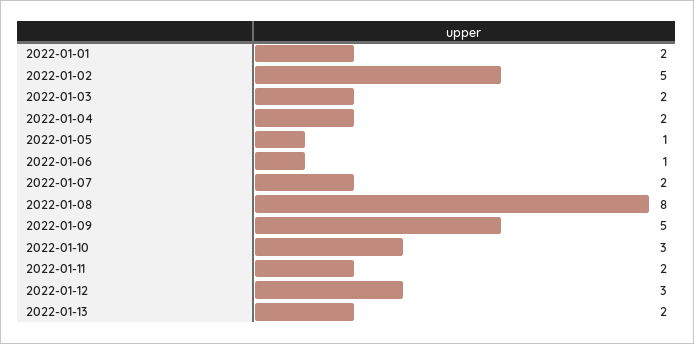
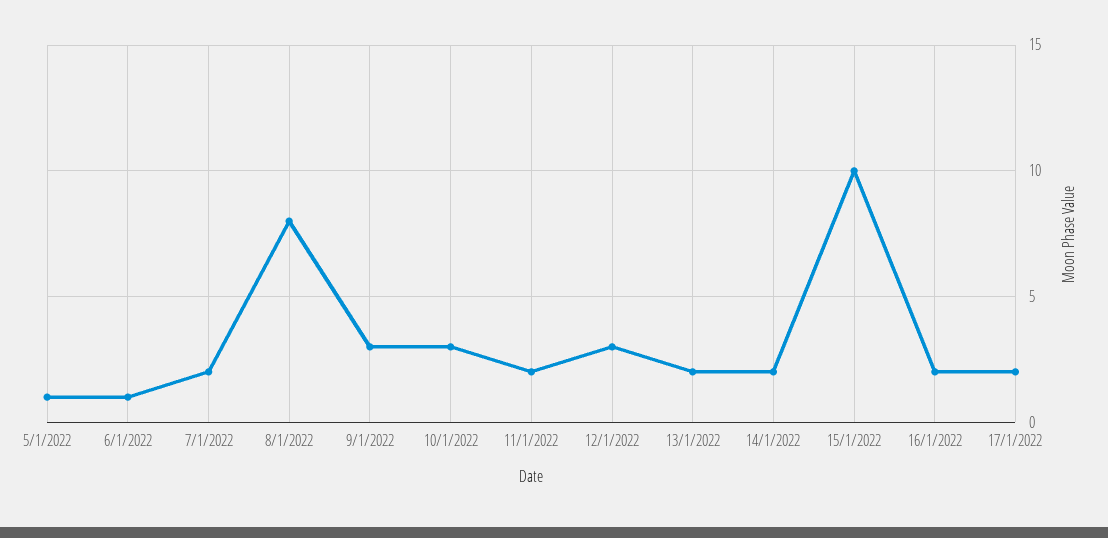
2022-01-01: 2 -> none
2022-01-02: 5 -> none
2022-01-03: 2 -> none
2022-01-04: 2 -> none
2022-01-09: 5 -> 3
14/1/2022: none -> 2
15/1/2022: none -> 10
16/1/2022: none -> 2
17/1/2022: none -> 2

